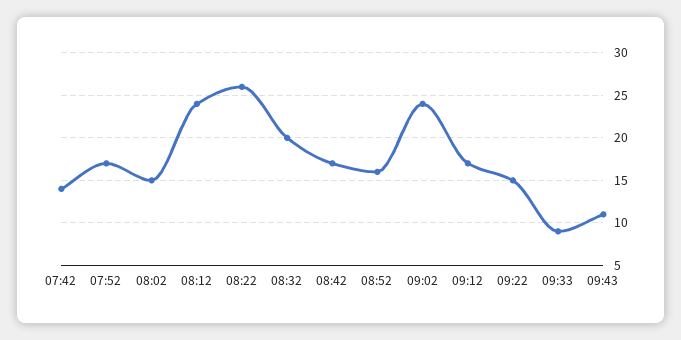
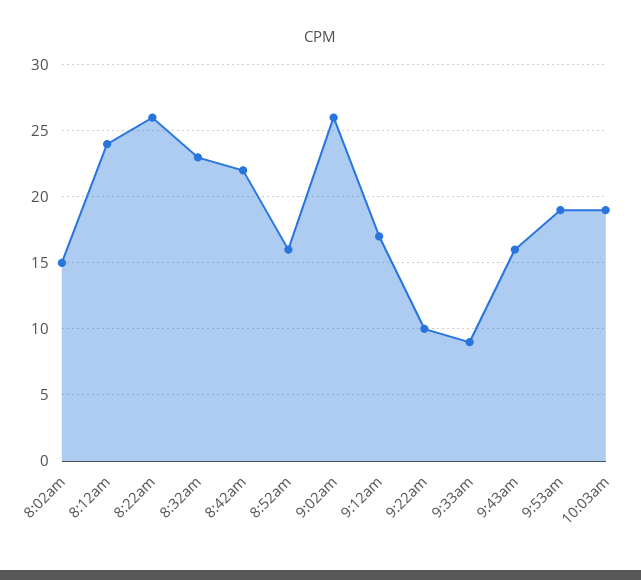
07:42: 14 -> none
07:52: 17 -> none
08:32: 20 -> 23
08:42: 17 -> 22
09:02: 24 -> 26
09:22: 15 -> 10
09:43: 11 -> 16
9:53am: none -> 19
10:03am: none -> 19

